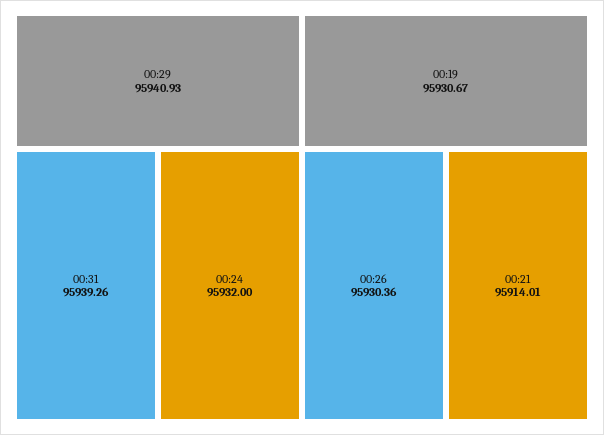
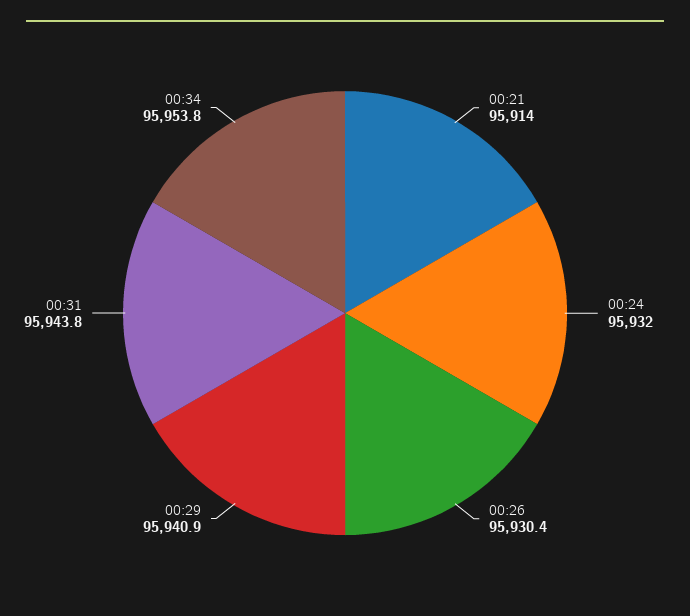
00:31: 95939.26 -> 95943.8
00:19: 95930.67 -> none
00:34: none -> 95953.8

